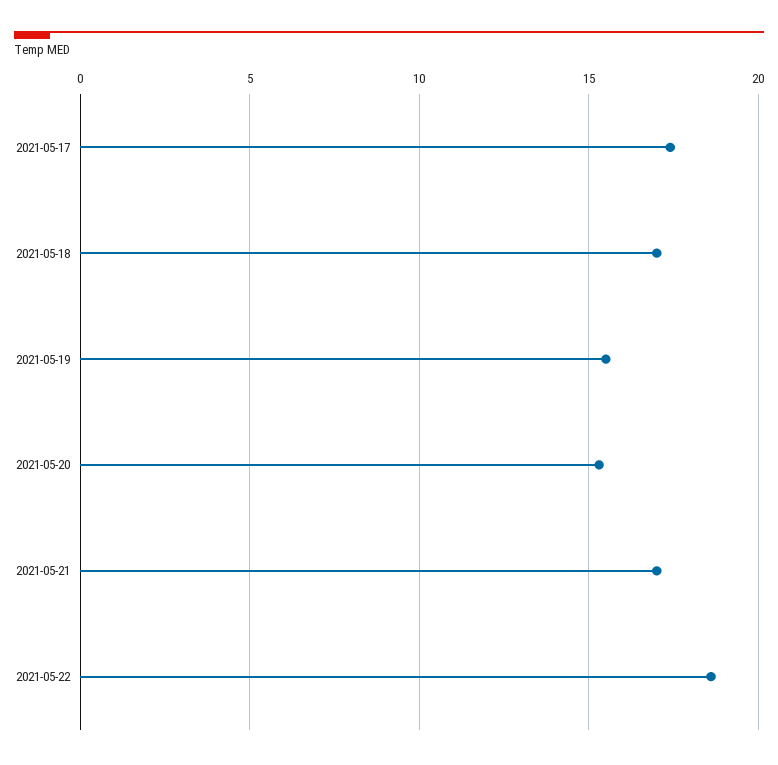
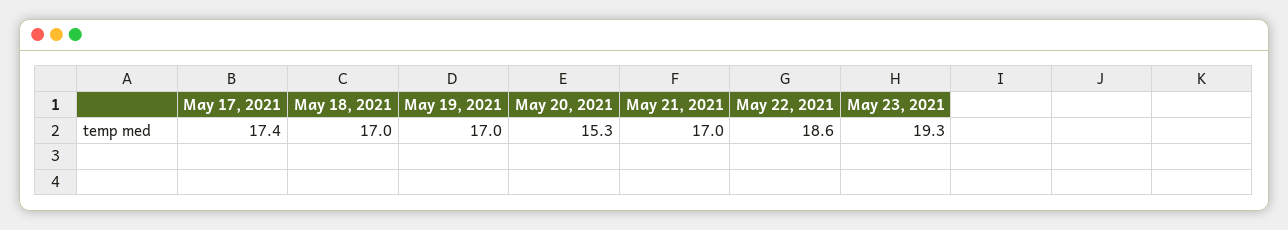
2021-05-19: 15.5 -> 17
May 23, 2021: none -> 19.3

